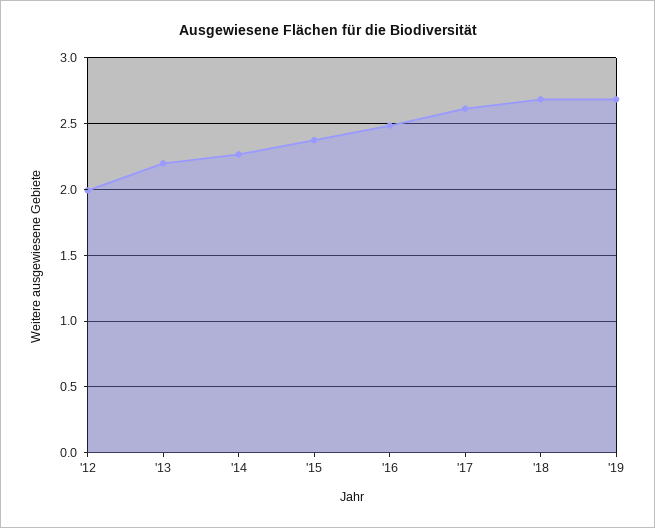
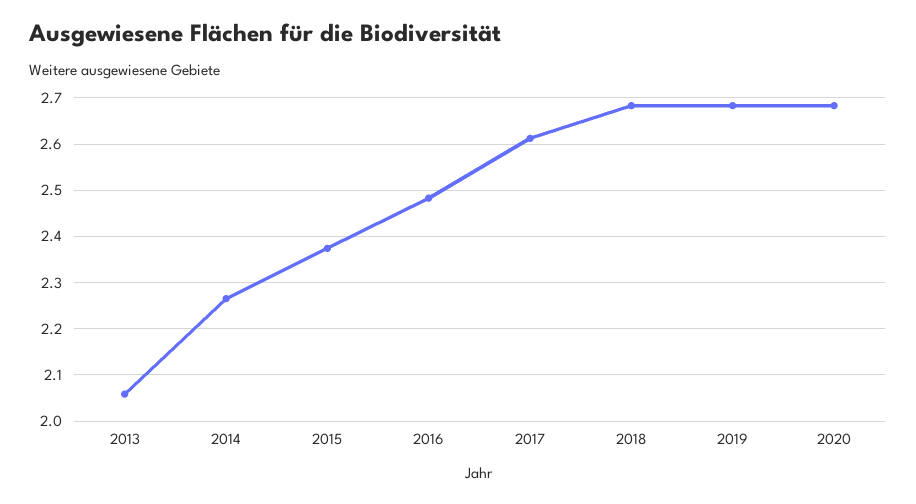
'12: 2 -> none
'13: 2.2 -> 2.06
2020: none -> 2.68

